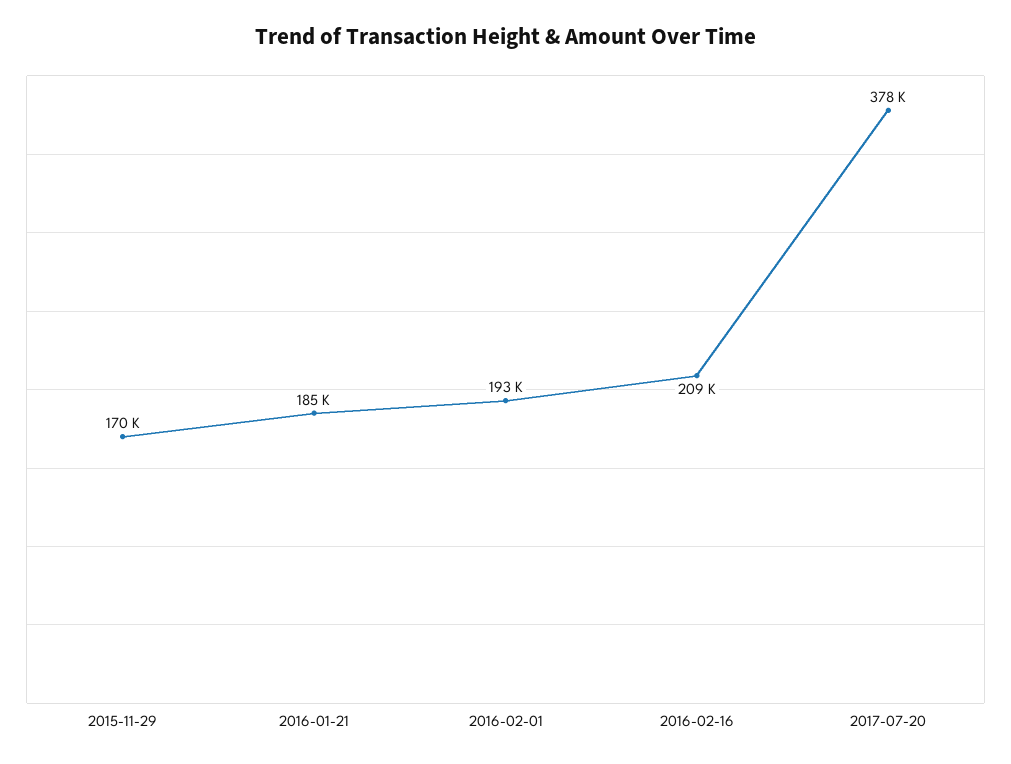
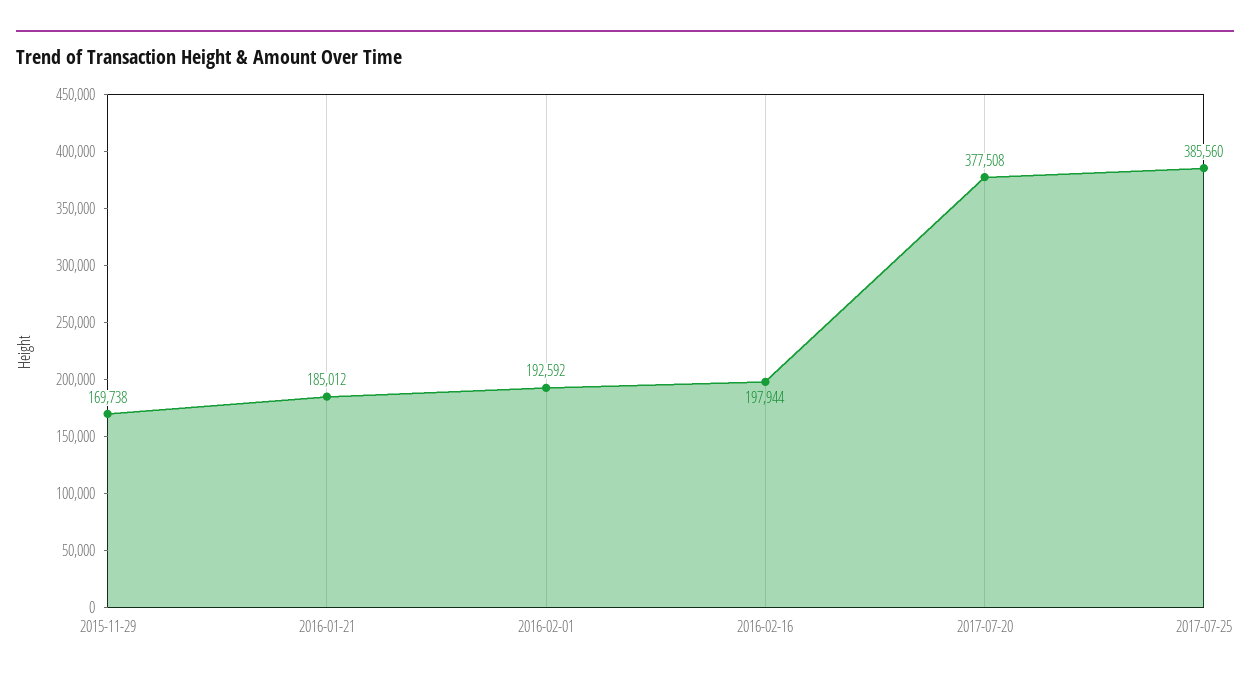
2016-02-16: 209000 -> 197944
2017-07-25: none -> 385560

